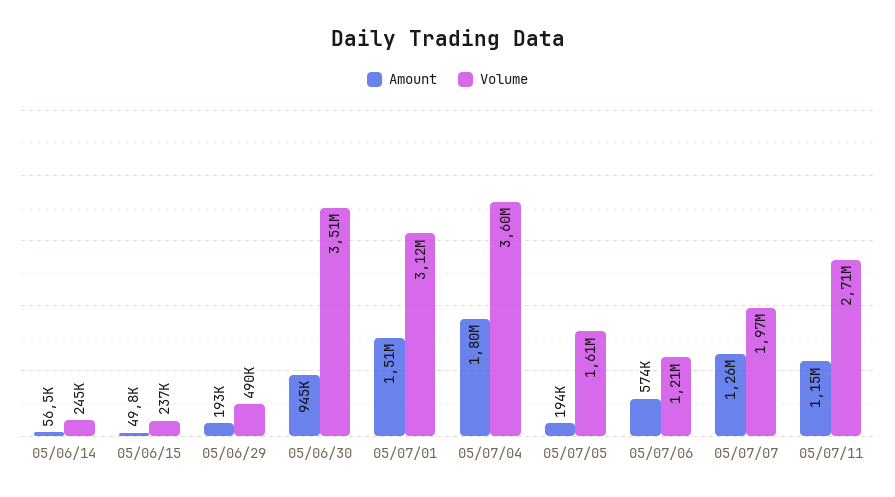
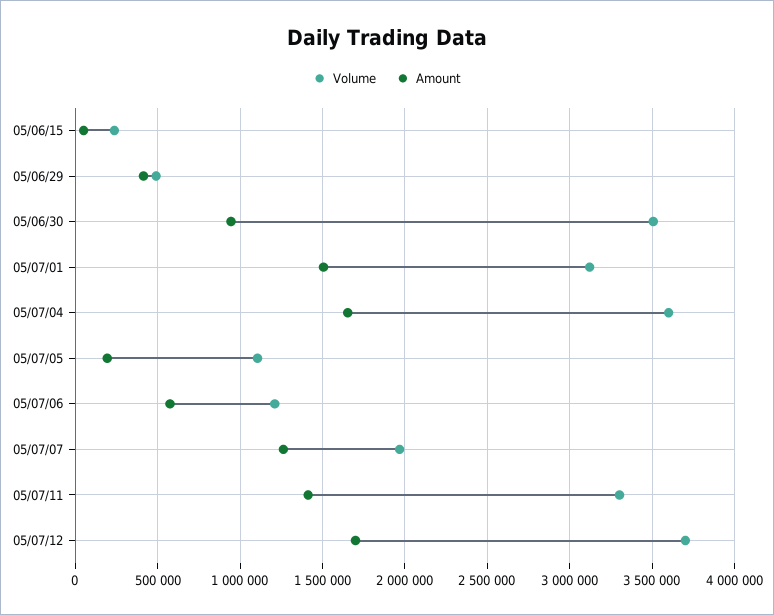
Amount, 05/06/14: 56500 -> none
Volume, 05/06/14: 245000 -> none
Amount, 05/06/29: 193000 -> 400000
Amount, 05/07/04: 1800000 -> 1650000
Volume, 05/07/05: 1610000 -> 1100000
Amount, 05/07/11: 1150000 -> 1400000
Volume, 05/07/11: 2710000 -> 3300000
Volume, 05/07/12: none -> 3700000
Amount, 05/07/12: none -> 1700000

